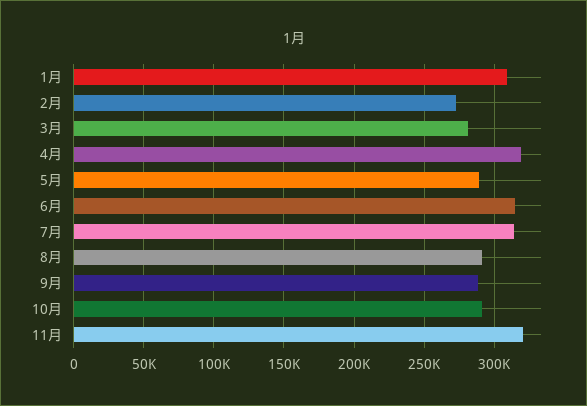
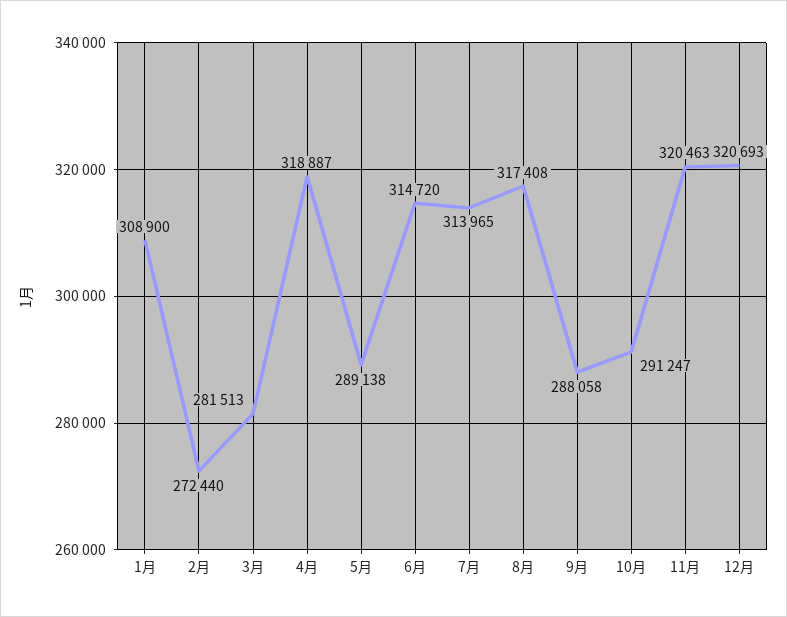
8月: 290000 -> 317408
12月: none -> 320693

